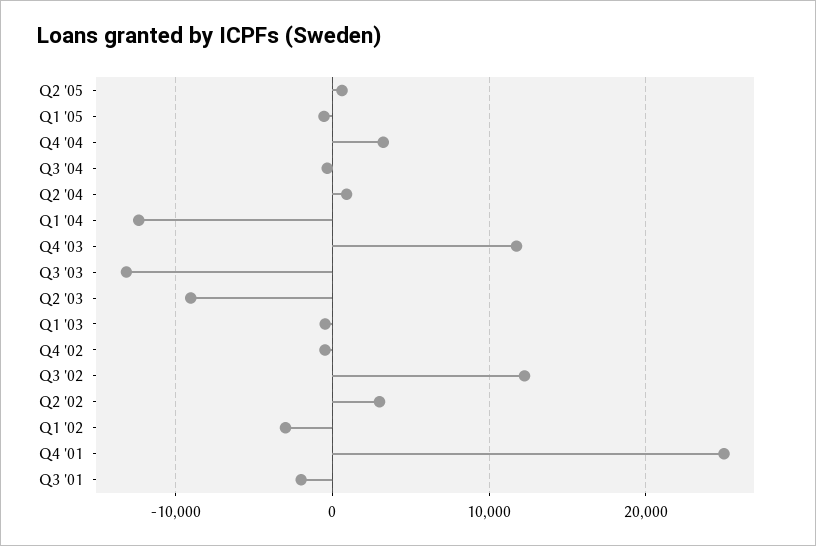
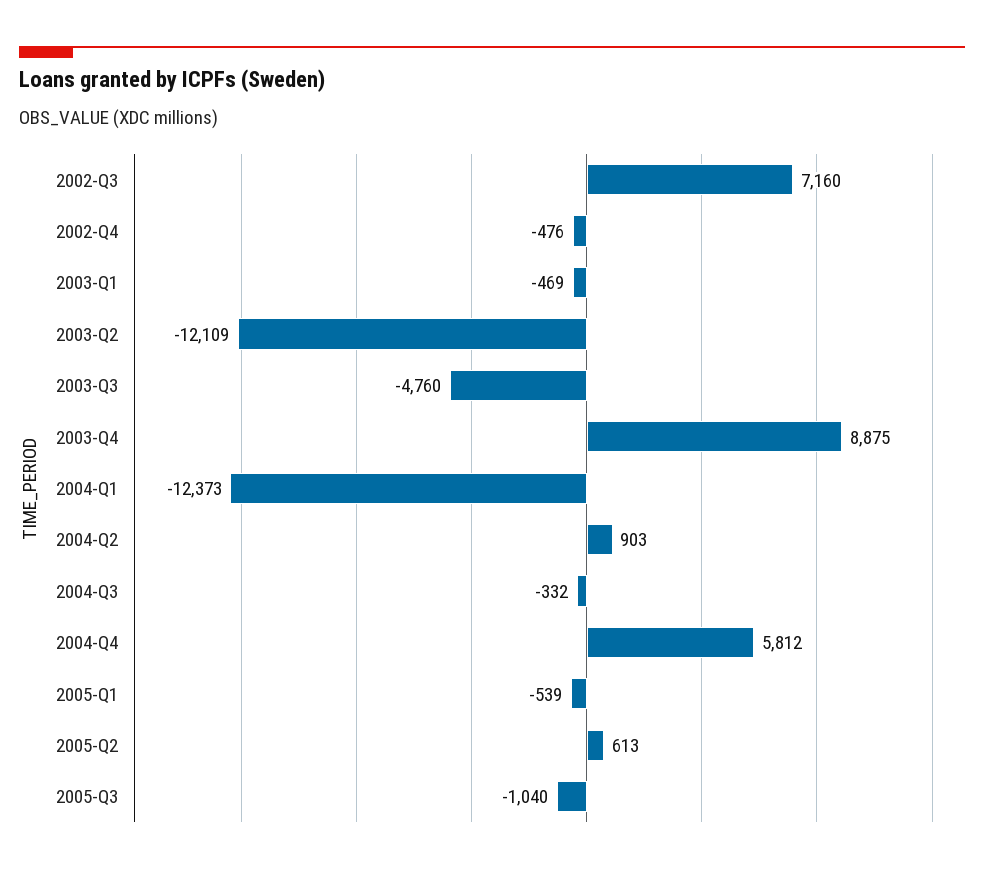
Q4 '04: 3000 -> 5812
Q4 '03: 12000 -> 8875
Q3 '03: -13000 -> -4760
Q2 '03: -9000 -> -12109
Q3 '02: 12000 -> 7160
Q2 '02: 3000 -> none
Q1 '02: -3000 -> none
Q4 '01: 25000 -> none
Q3 '01: -2000 -> none
2005-Q3: none -> -1040

